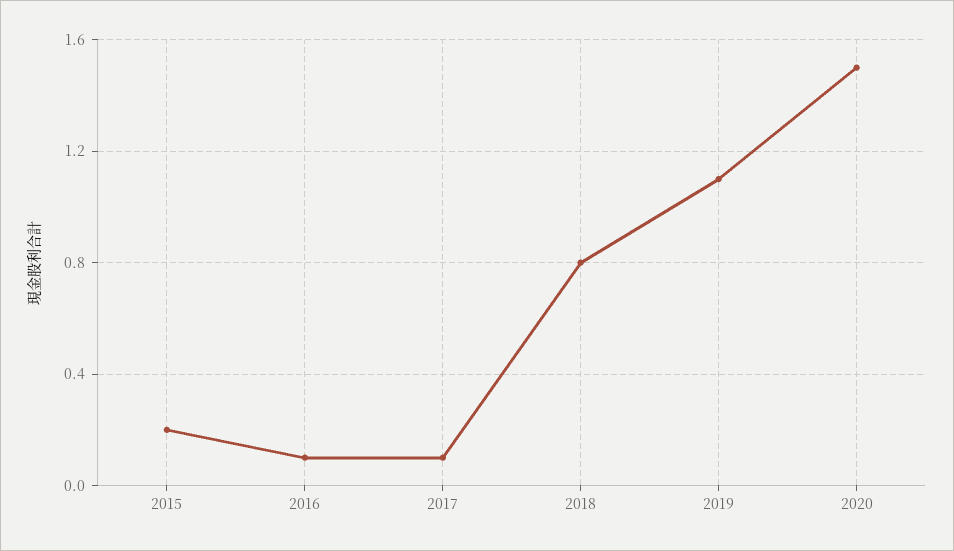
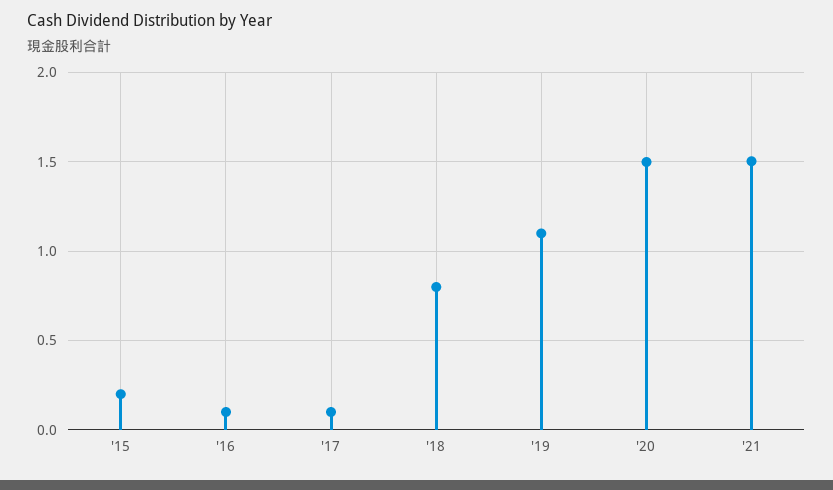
'21: none -> 1.5

